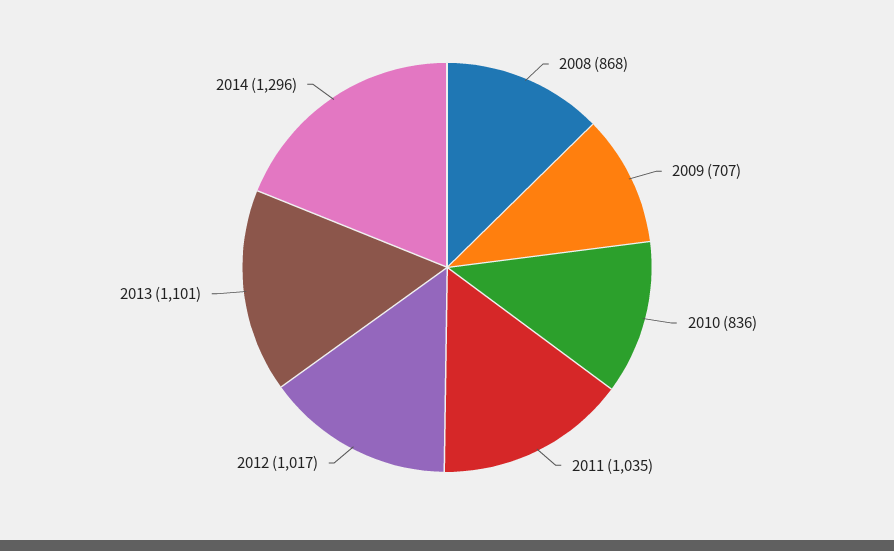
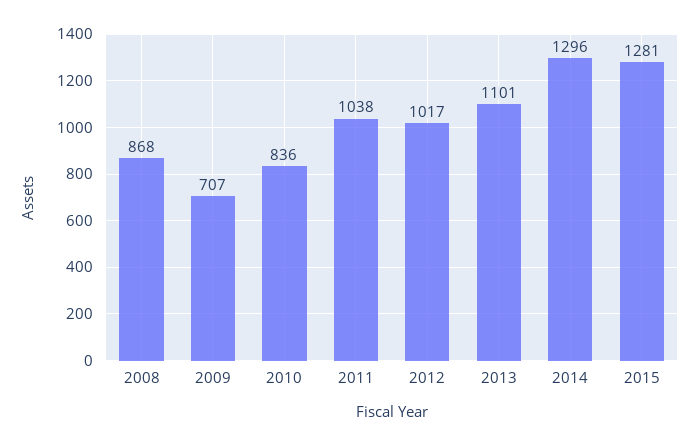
2011: 1035 -> 1038
2015: none -> 1281

